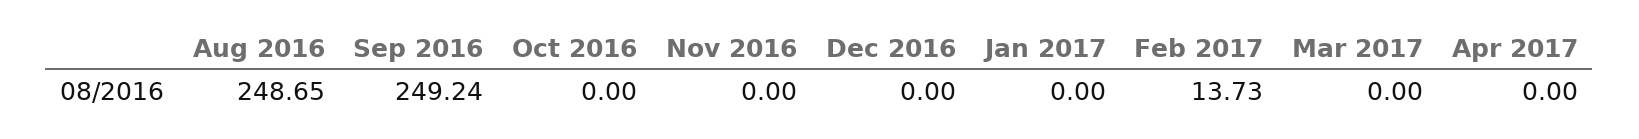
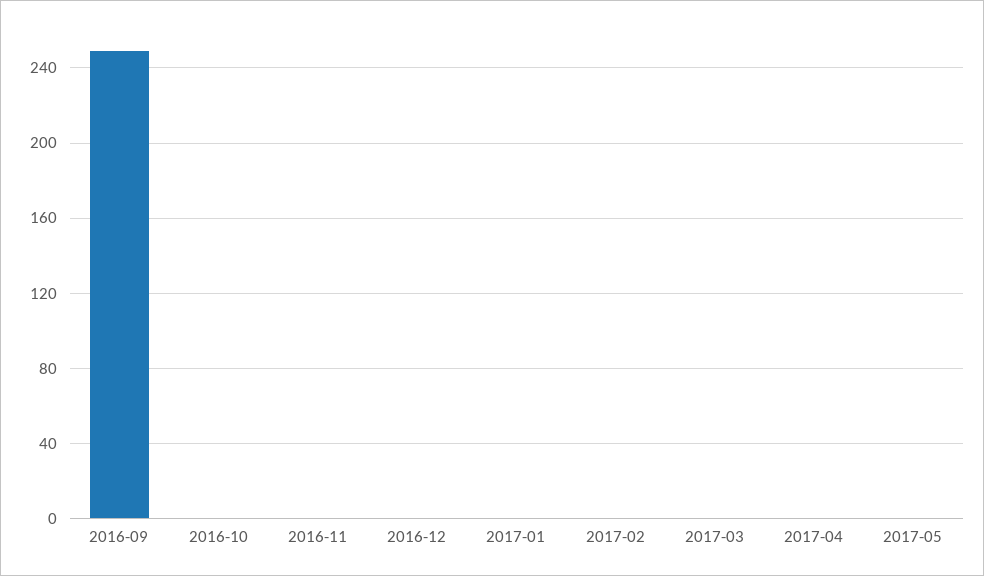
Aug 2016: 248.65 -> none
Feb 2017: 13.73 -> 0
2017-05: none -> 0

